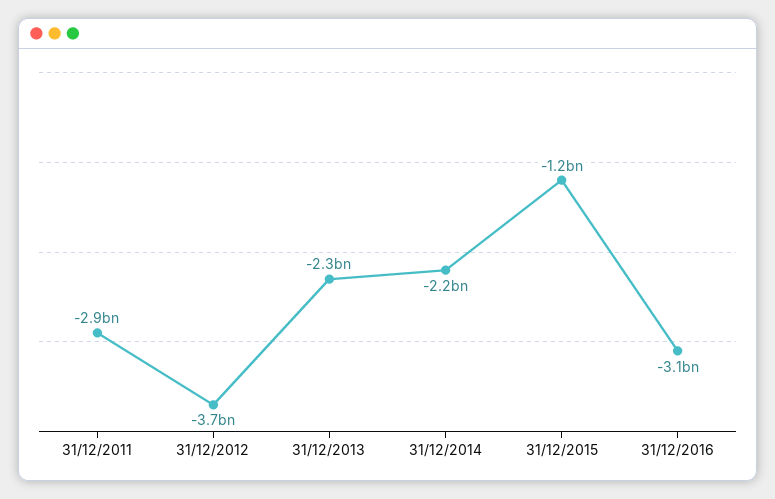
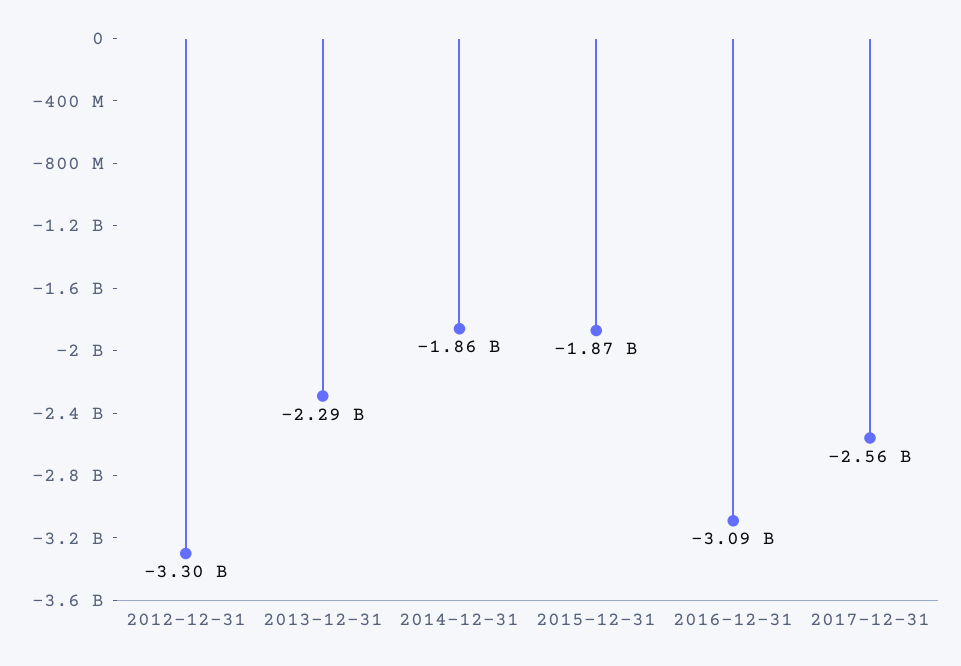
31/12/2011: -2900000000 -> none
31/12/2012: -3700000000 -> -3300000000
31/12/2014: -2200000000 -> -1860000000
31/12/2015: -1200000000 -> -1870000000
2017-12-31: none -> -2560000000

